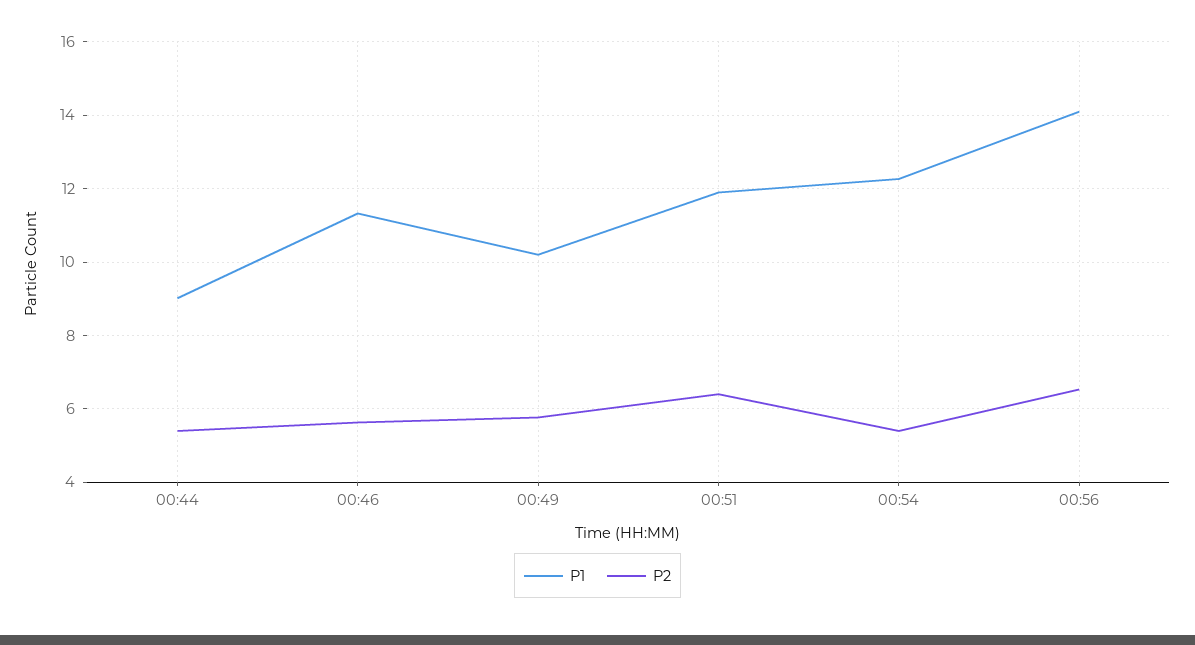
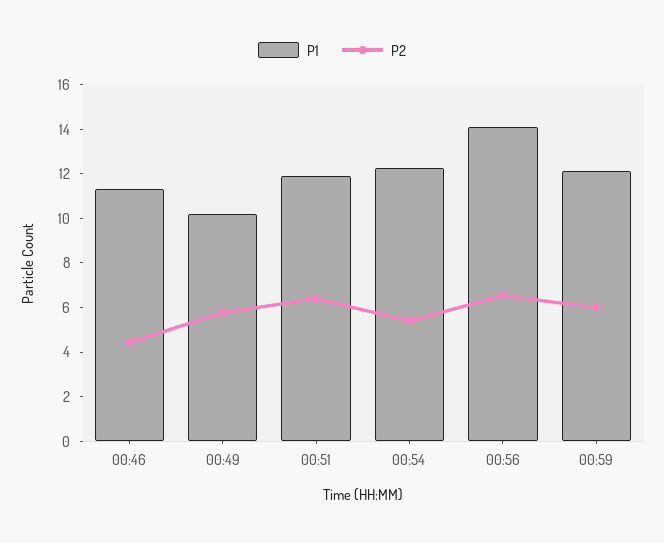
P1, 00:44: 9 -> none
P2, 00:44: 5.4 -> none
P2, 00:46: 5.6 -> 4.5
P1, 00:59: none -> 12
P2, 00:59: none -> 6

